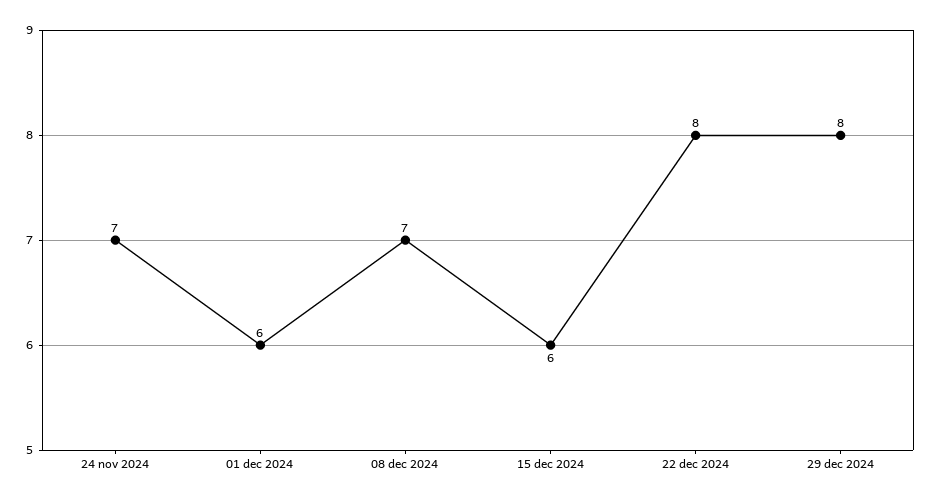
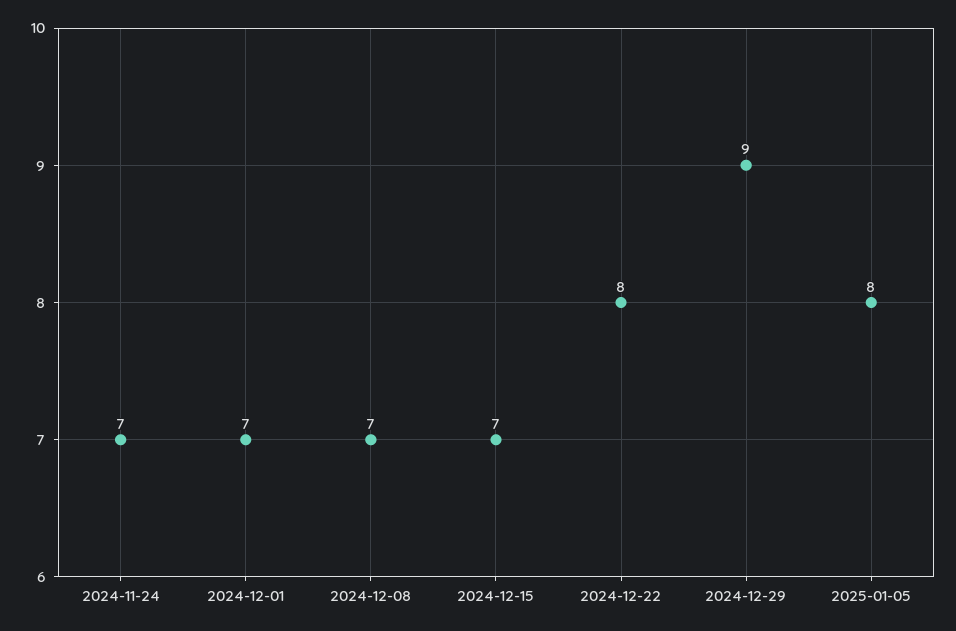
01 dec 2024: 6 -> 7
15 dec 2024: 6 -> 7
29 dec 2024: 8 -> 9
2025-01-05: none -> 8

